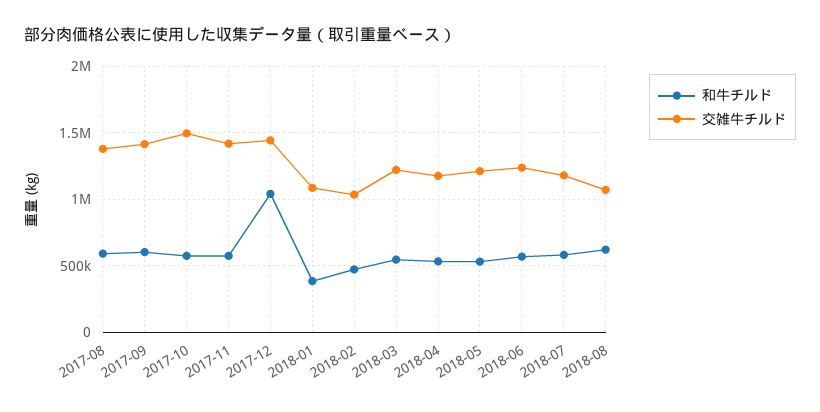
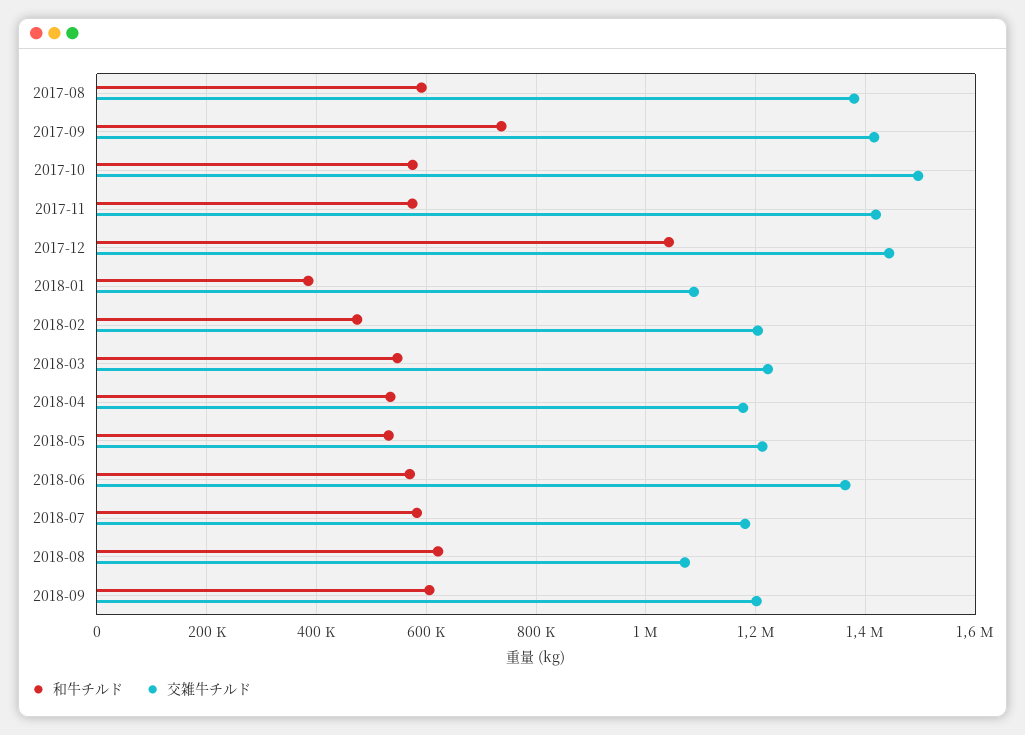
和牛チルド, 2017-09: 600000 -> 740000
交雑牛チルド, 2018-02: 1050000 -> 1200000
交雑牛チルド, 2018-06: 1250000 -> 1360000
和牛チルド, 2018-09: none -> 600000
交雑牛チルド, 2018-09: none -> 1200000

